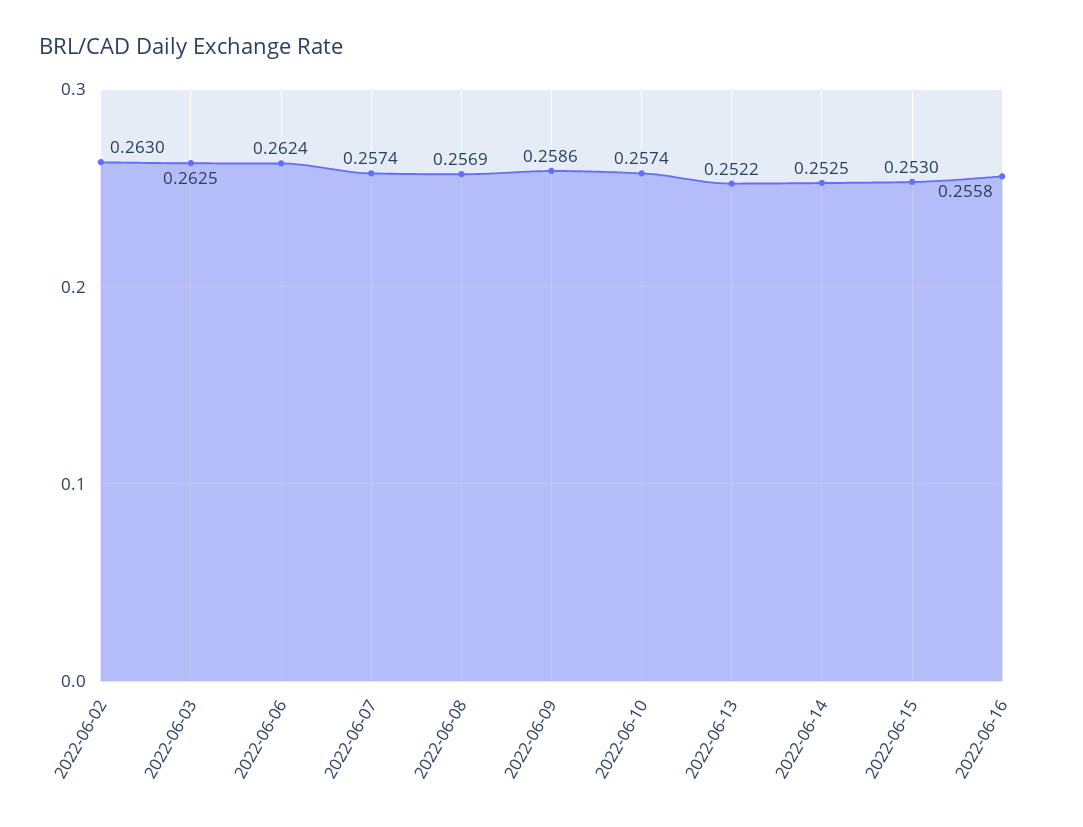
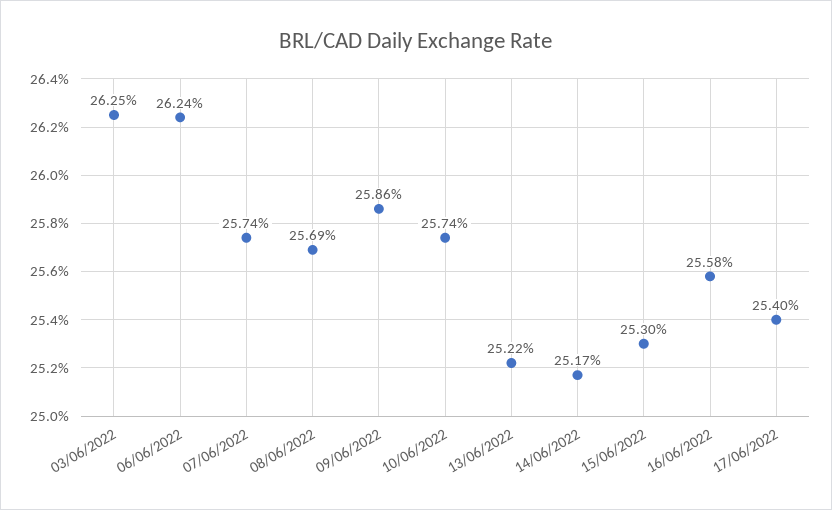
2022-06-02: 0.263 -> none
2022-06-14: 0.2525 -> 0.2517
17/06/2022: none -> 0.254

